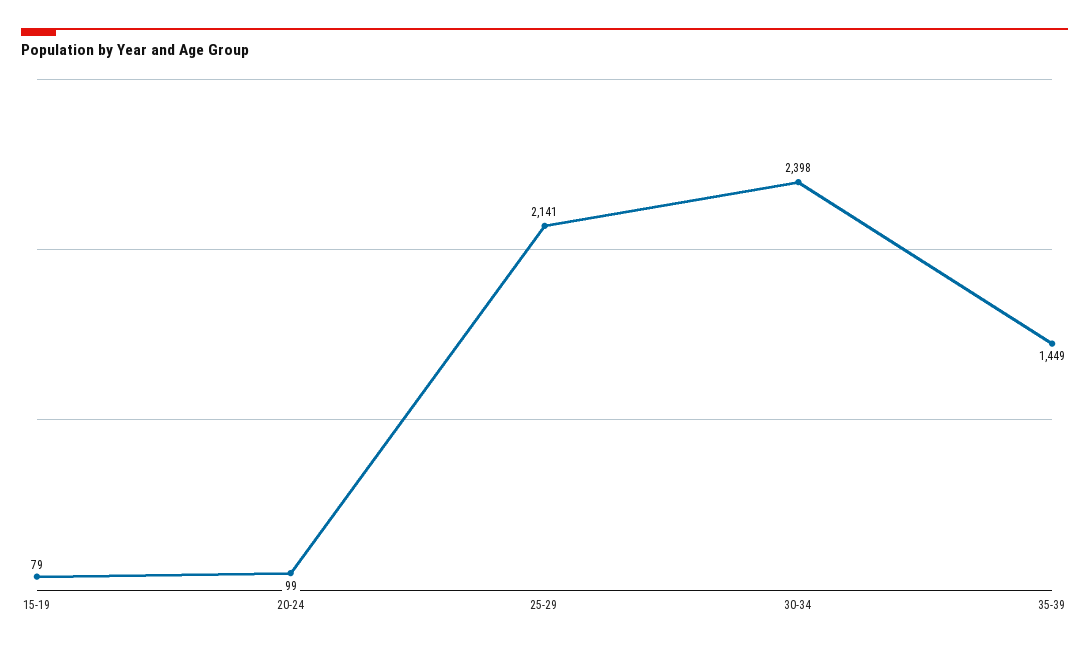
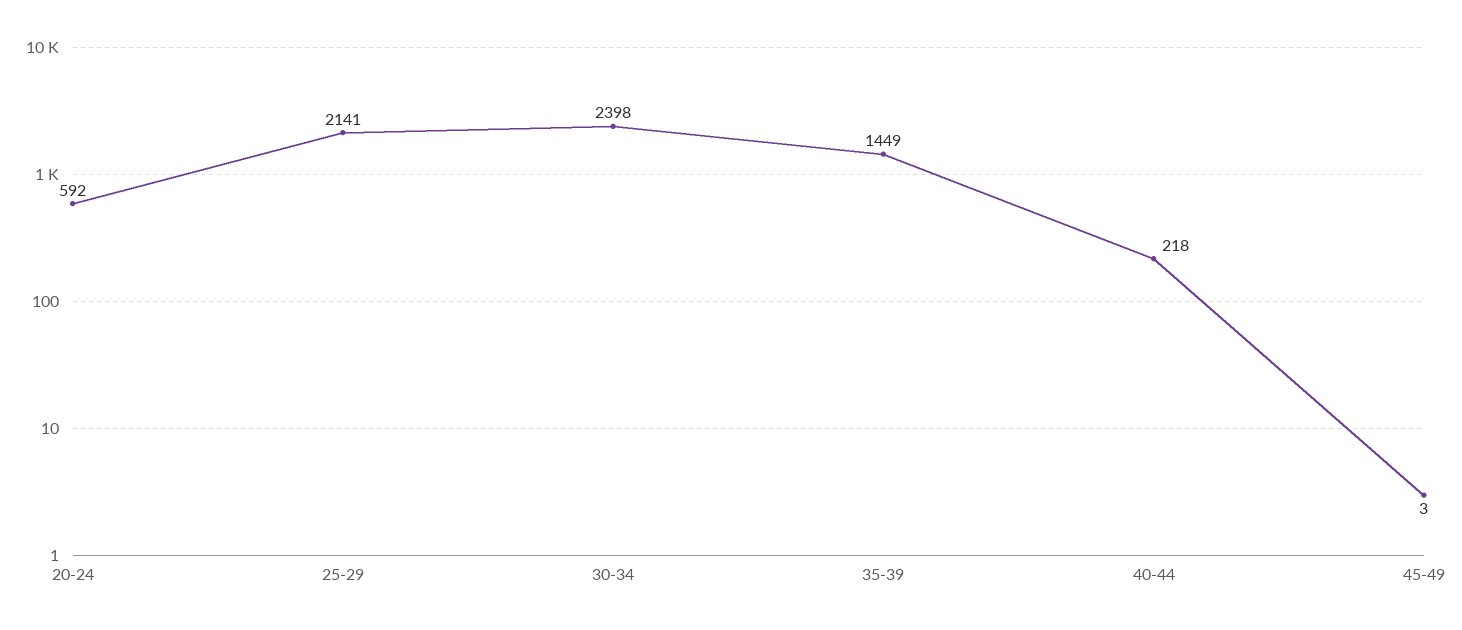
15-19: 79 -> none
20-24: 99 -> 592
40-44: none -> 218
45-49: none -> 3

